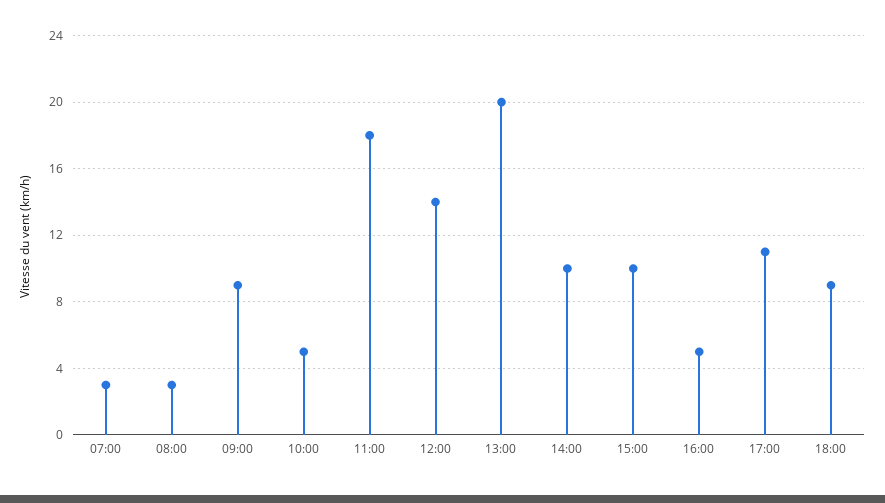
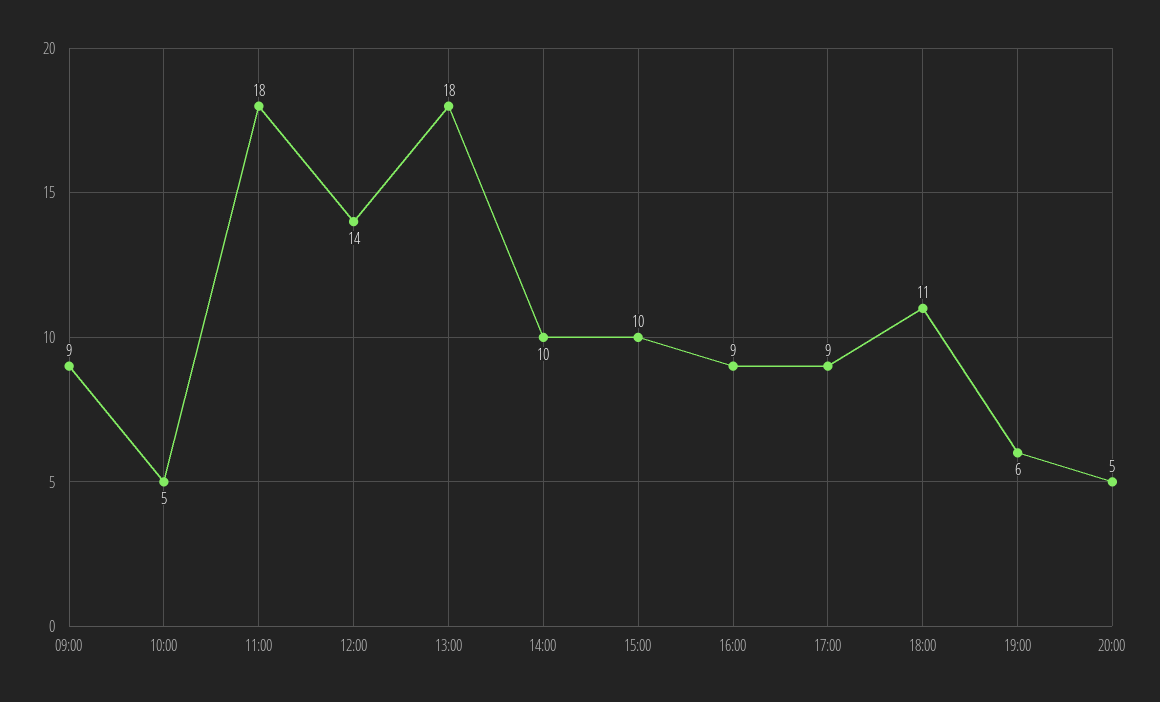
07:00: 3 -> none
08:00: 3 -> none
13:00: 20 -> 18
16:00: 5 -> 9
17:00: 11 -> 9
18:00: 9 -> 11
19:00: none -> 6
20:00: none -> 5

